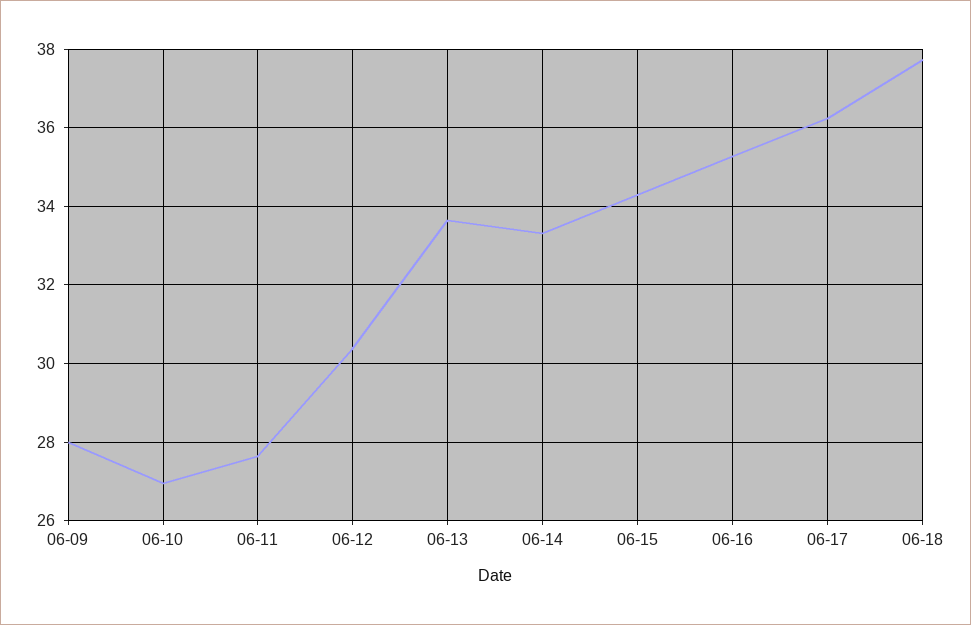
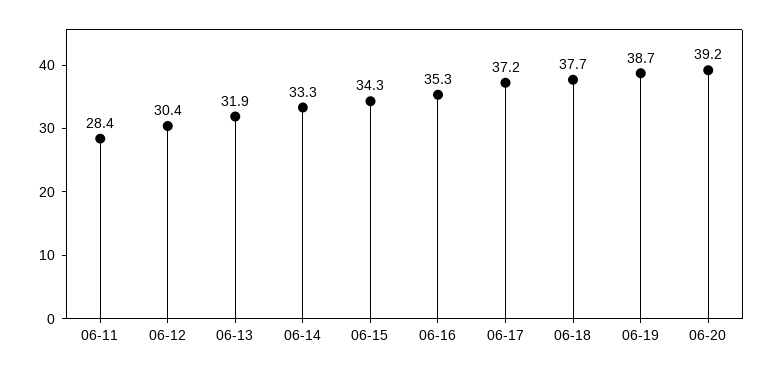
06-09: 28 -> none
06-10: 27 -> none
06-11: 27.6 -> 28.4
06-13: 33.6 -> 31.9
06-17: 36.2 -> 37.2
06-19: none -> 38.7
06-20: none -> 39.2

